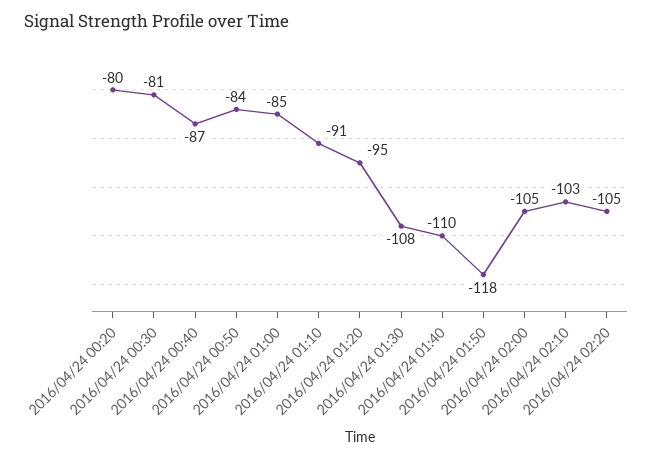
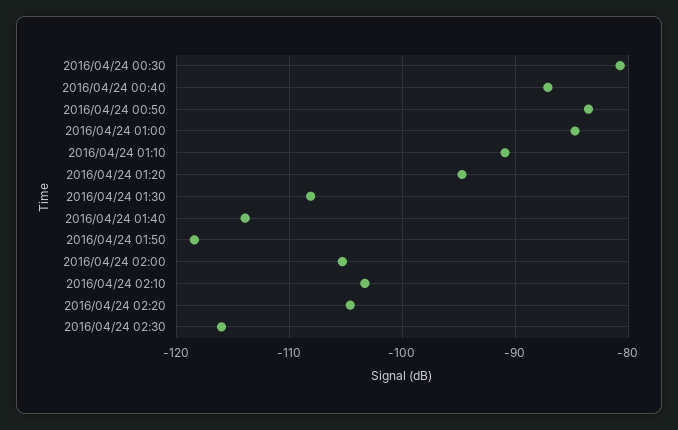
2016/04/24 00:20: -80 -> none
2016/04/24 01:40: -110 -> -114
2016/04/24 02:30: none -> -116

